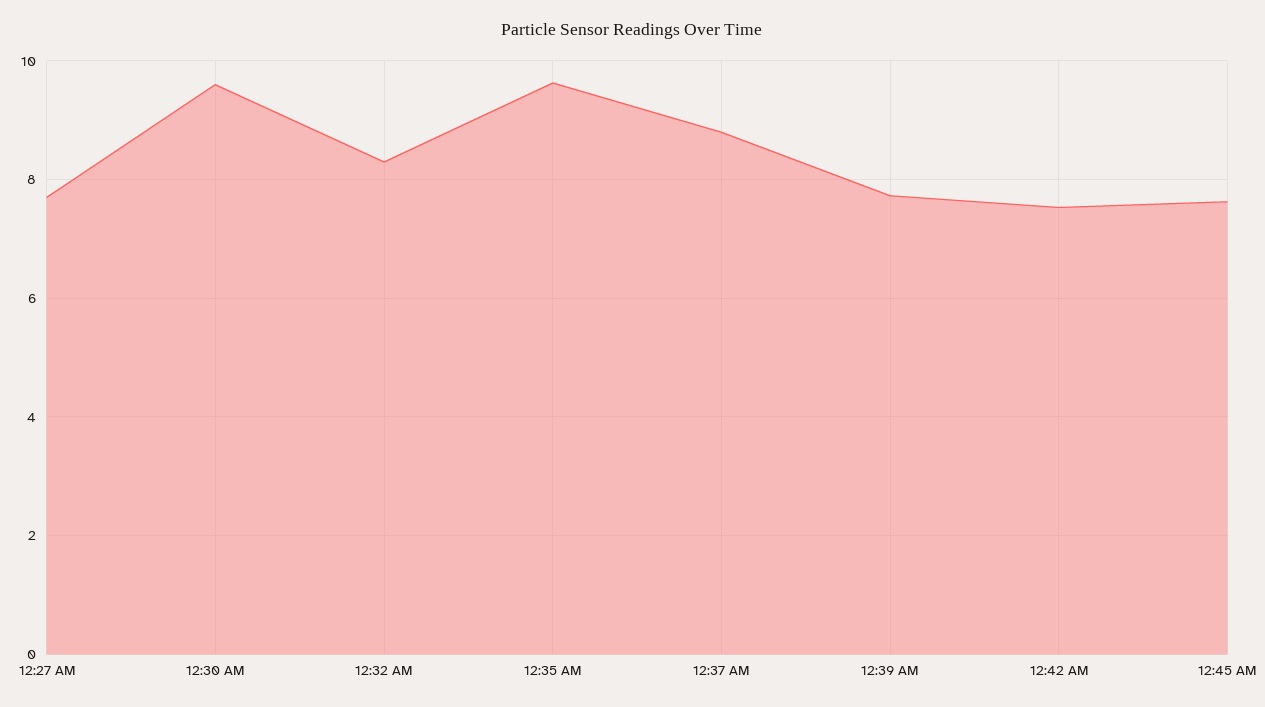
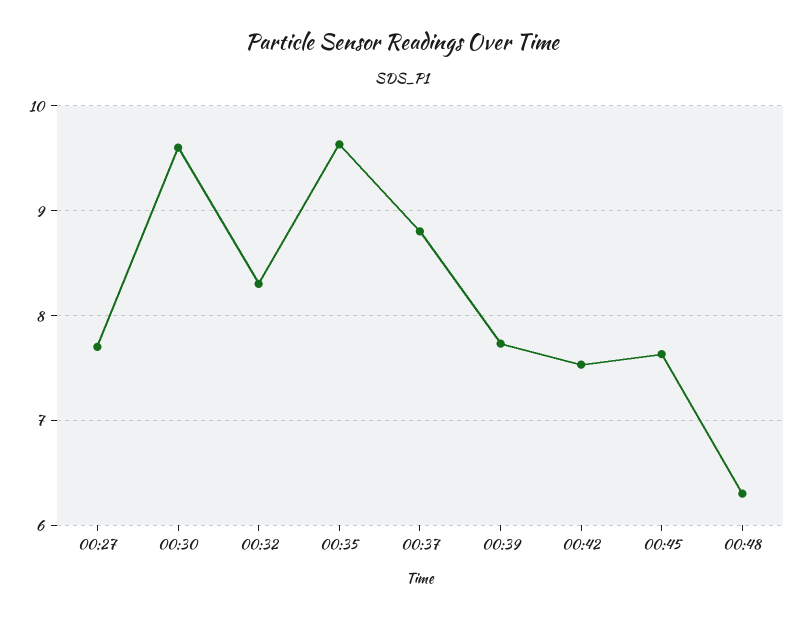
00:48: none -> 6.3

